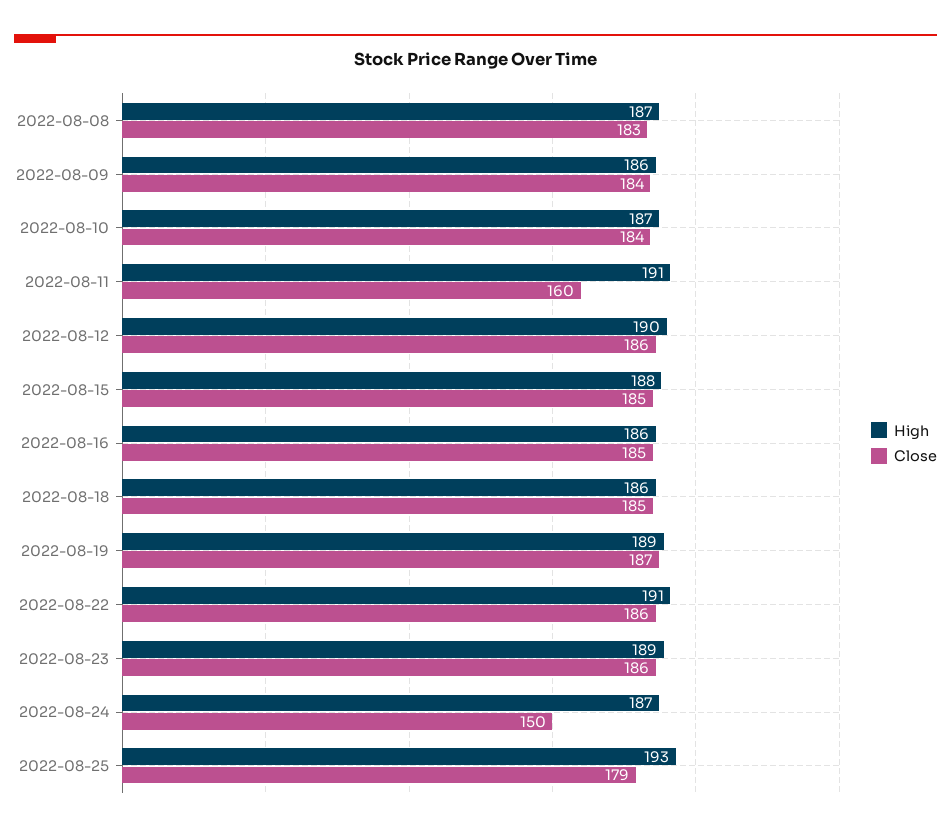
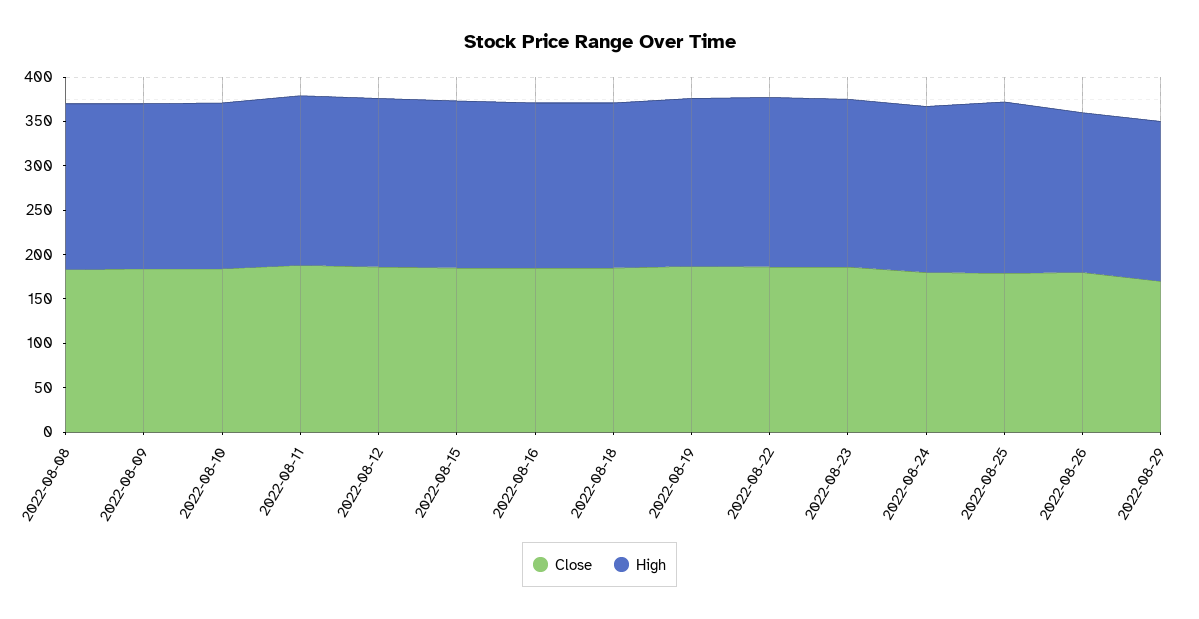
Close, 2022-08-11: 160 -> 190
Close, 2022-08-24: 150 -> 180
Close, 2022-08-26: none -> 180
High, 2022-08-26: none -> 180
Close, 2022-08-29: none -> 170
High, 2022-08-29: none -> 180

